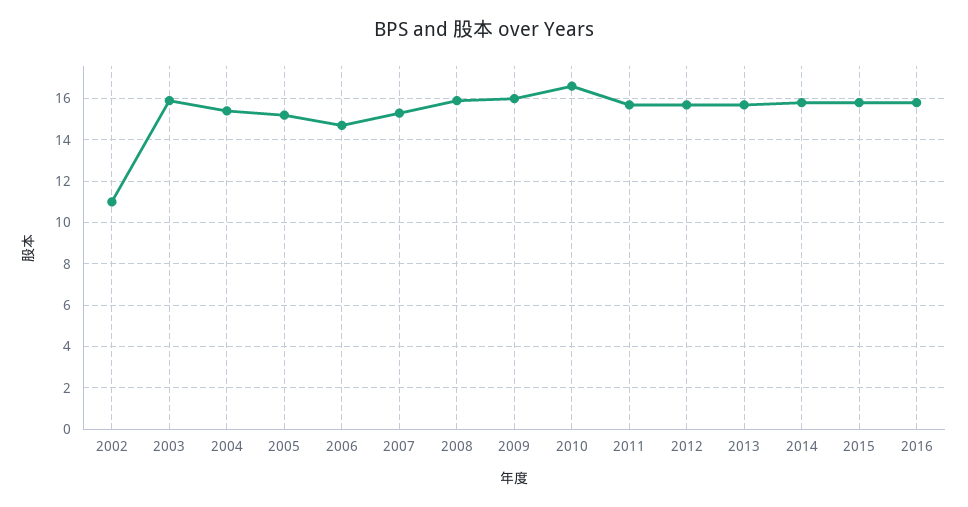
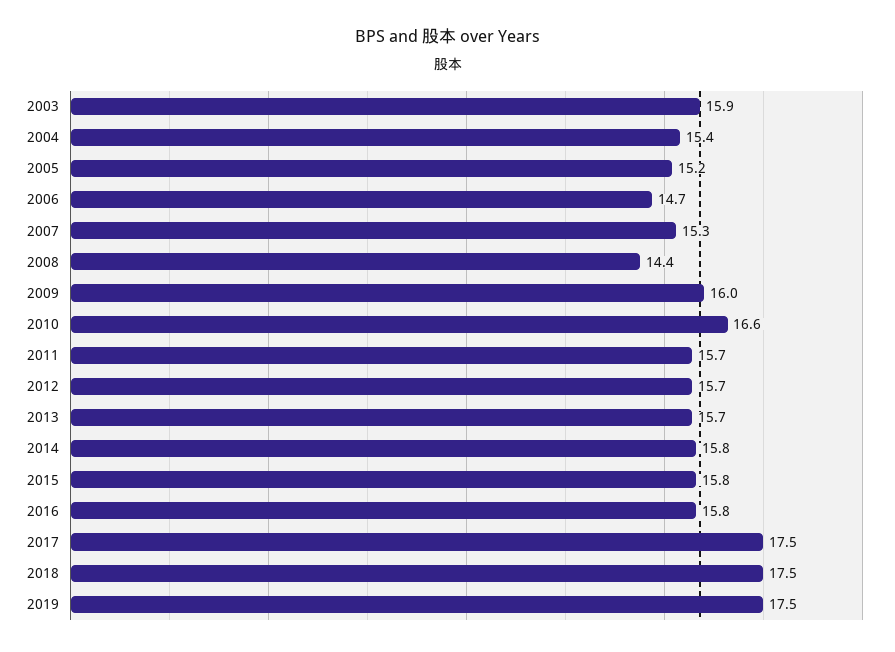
2002: 11 -> none
2008: 16 -> 14.4
2017: none -> 17.5
2018: none -> 17.5
2019: none -> 17.5

